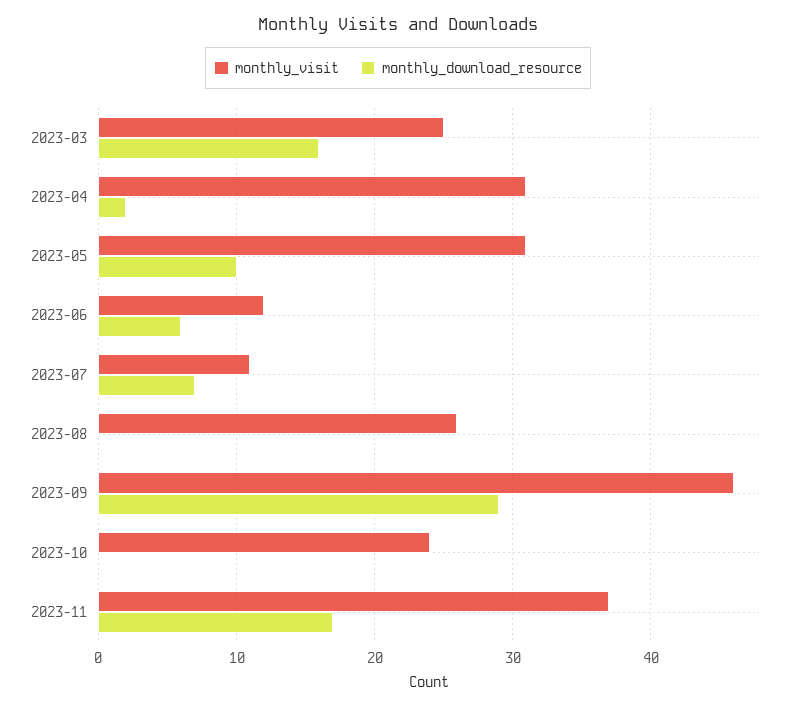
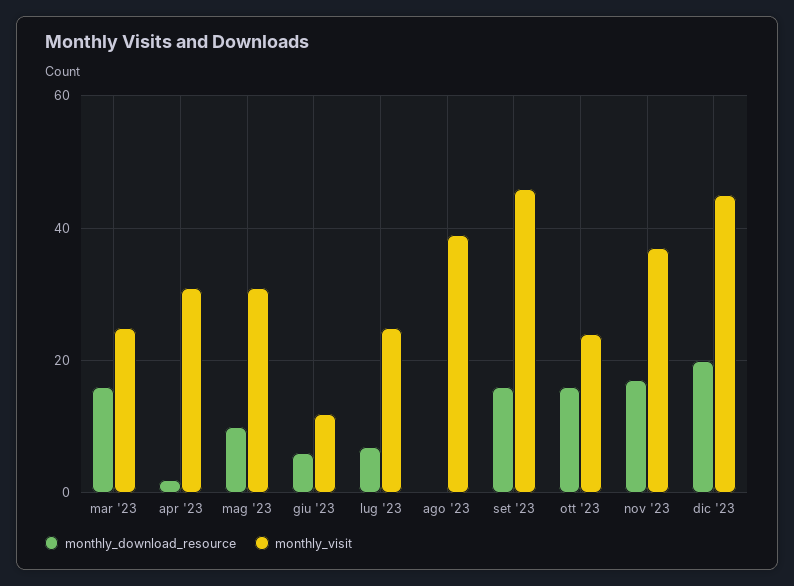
monthly_visit, 2023-07: 11 -> 25
monthly_visit, 2023-08: 26 -> 40
monthly_download_resource, 2023-09: 29 -> 15
monthly_download_resource, 2023-10: 0 -> 15
monthly_download_resource, dic '23: none -> 20
monthly_visit, dic '23: none -> 45

